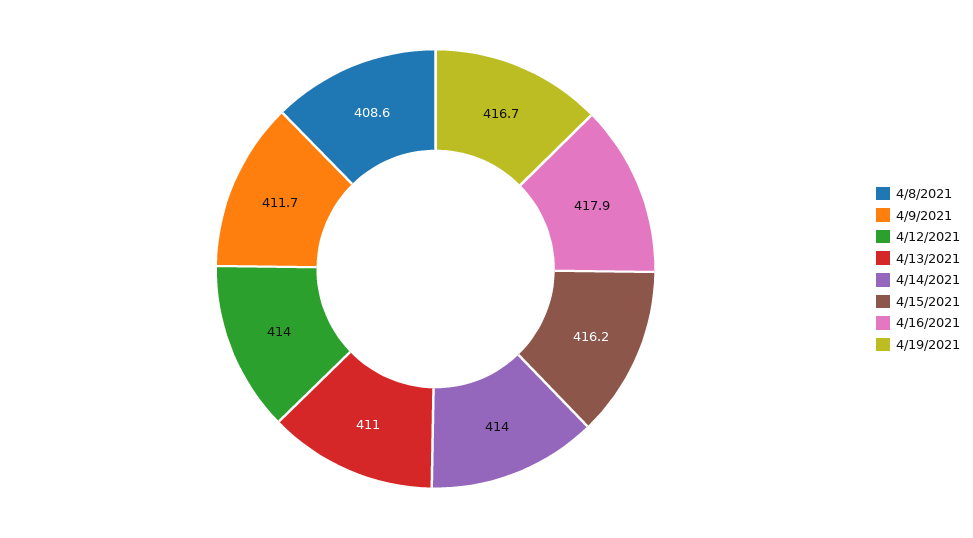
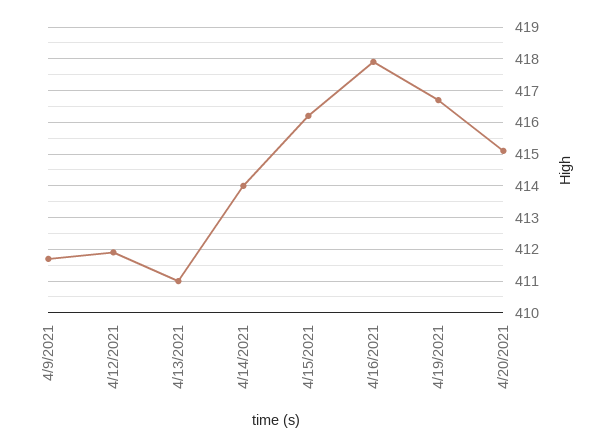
4/8/2021: 408.6 -> none
4/12/2021: 414 -> 412
4/20/2021: none -> 415

